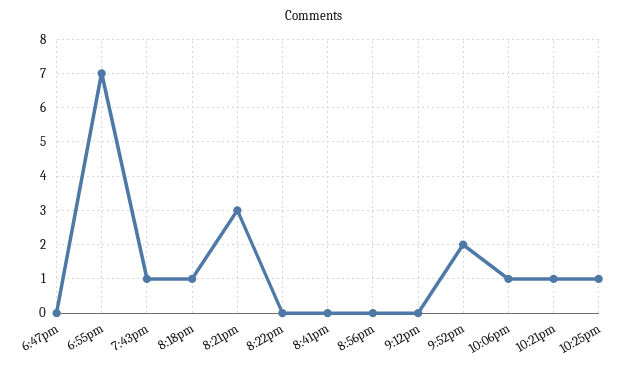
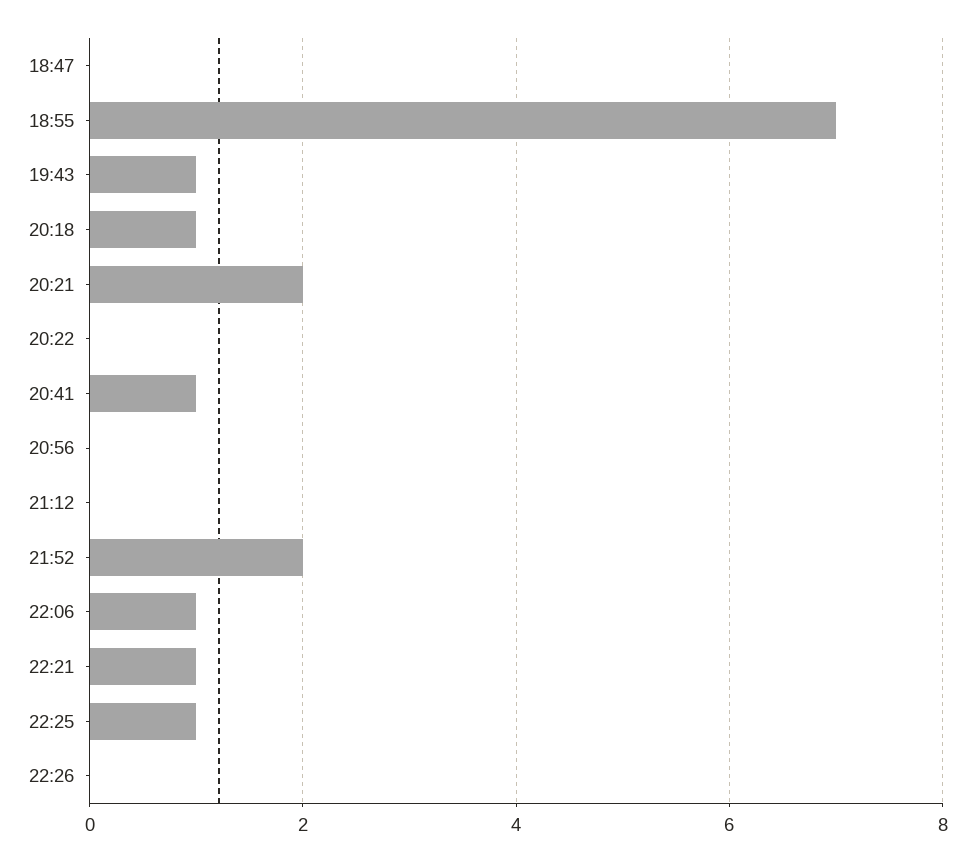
8:21pm: 3 -> 2
8:41pm: 0 -> 1
22:26: none -> 0

